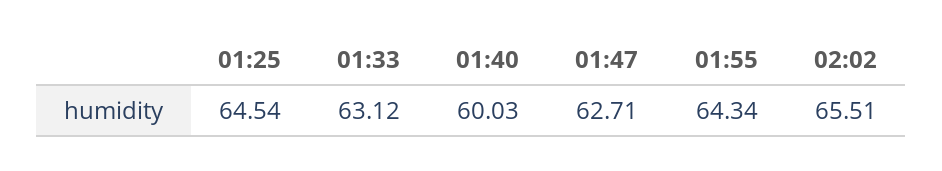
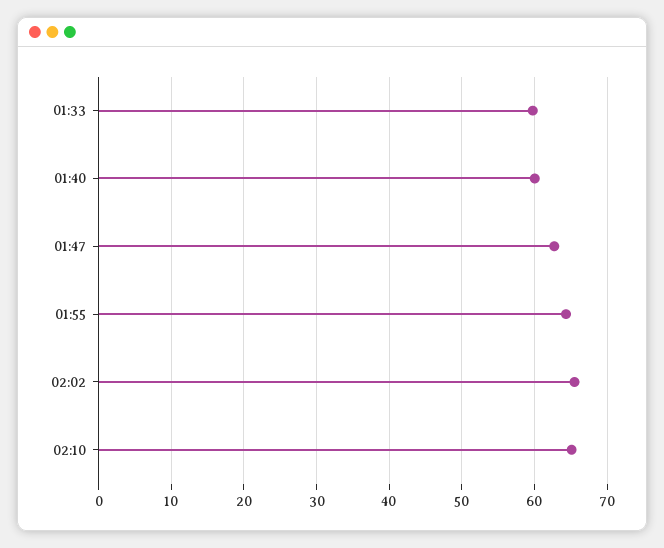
01:25: 64.54 -> none
01:33: 63.12 -> 60
02:10: none -> 65

